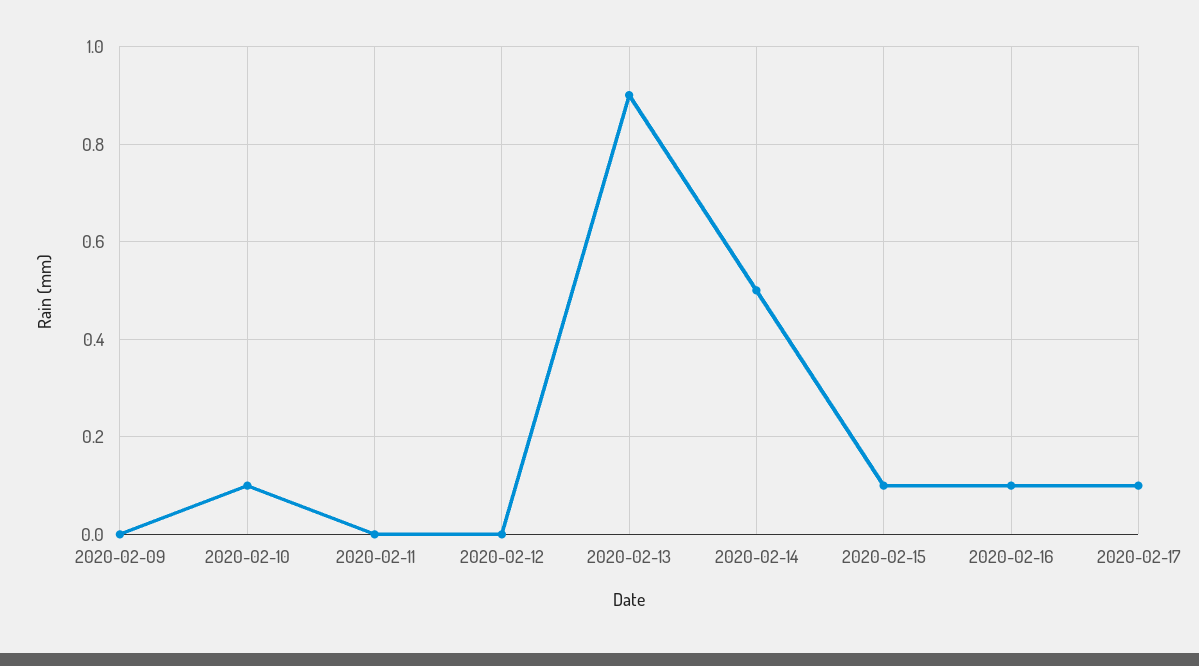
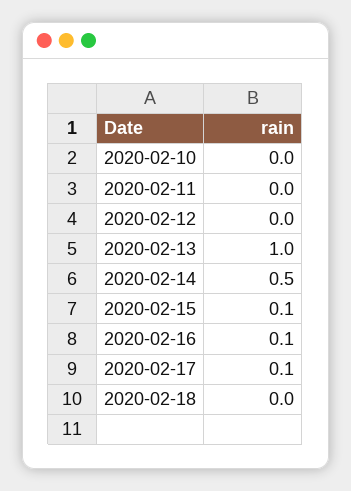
2020-02-09: 0 -> none
2020-02-10: 0.1 -> 0
2020-02-13: 0.9 -> 1
2020-02-18: none -> 0

